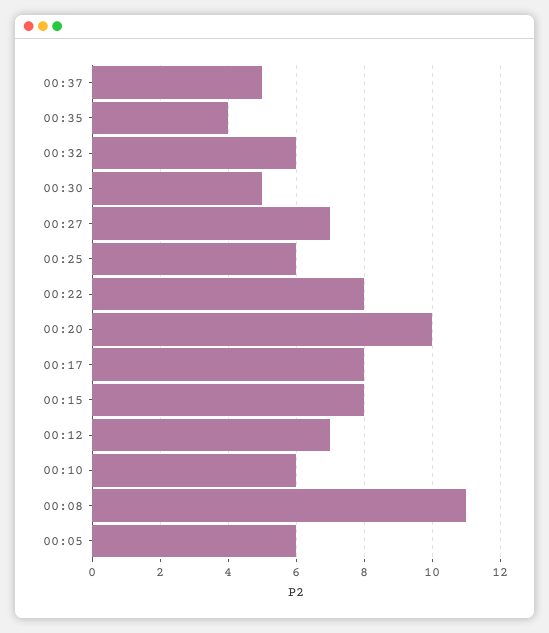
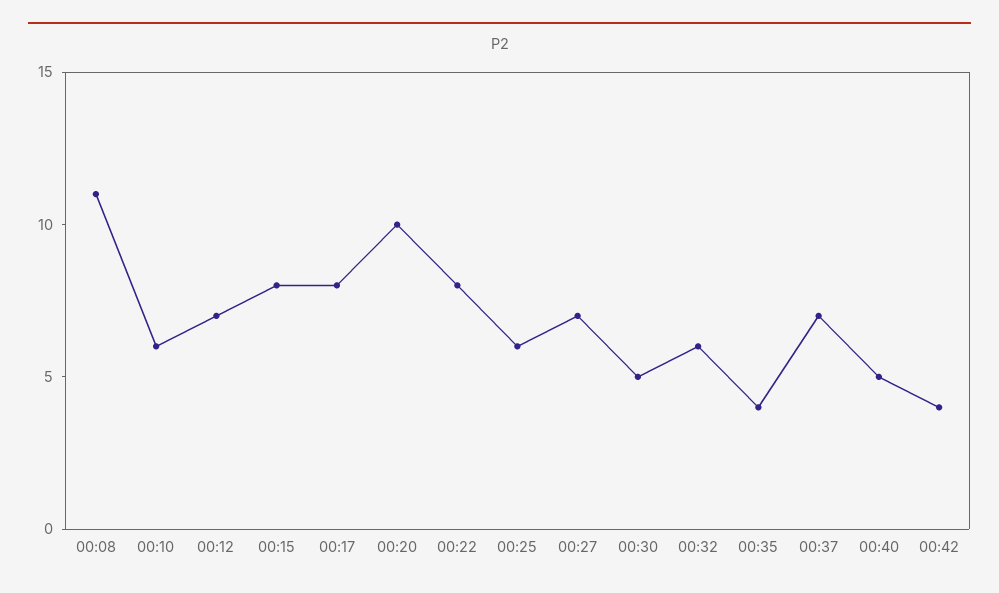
00:37: 5 -> 7
00:05: 6 -> none
00:40: none -> 5
00:42: none -> 4

